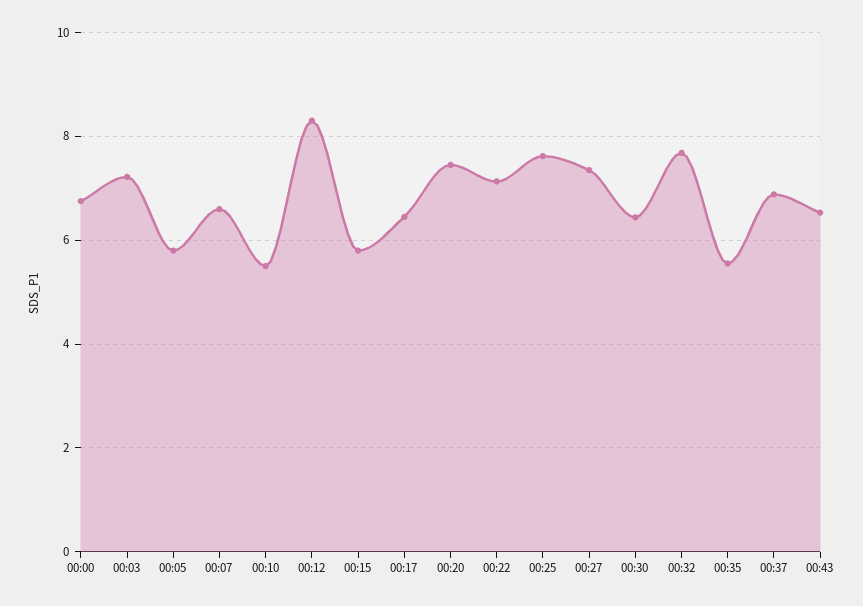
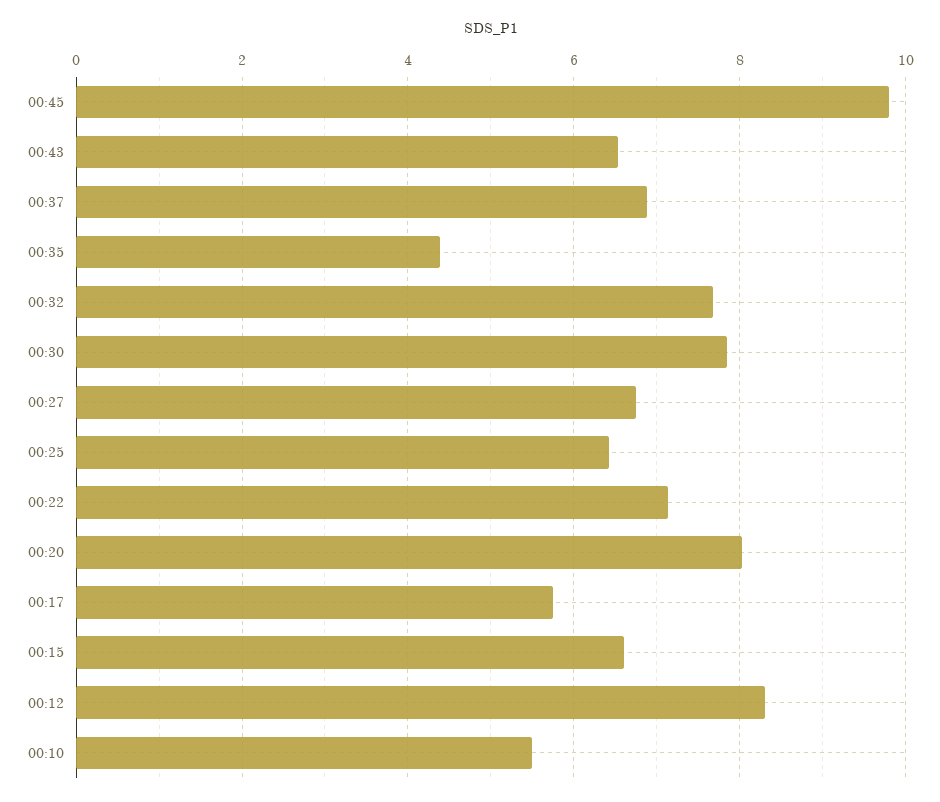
00:00: 6.8 -> none
00:03: 7.2 -> none
00:05: 5.8 -> none
00:07: 6.6 -> none
00:15: 5.8 -> 6.6
00:17: 6.4 -> 5.8
00:20: 7.4 -> 8
00:25: 7.6 -> 6.4
00:27: 7.4 -> 6.8
00:30: 6.4 -> 7.8
00:35: 5.6 -> 4.4
00:45: none -> 9.8

